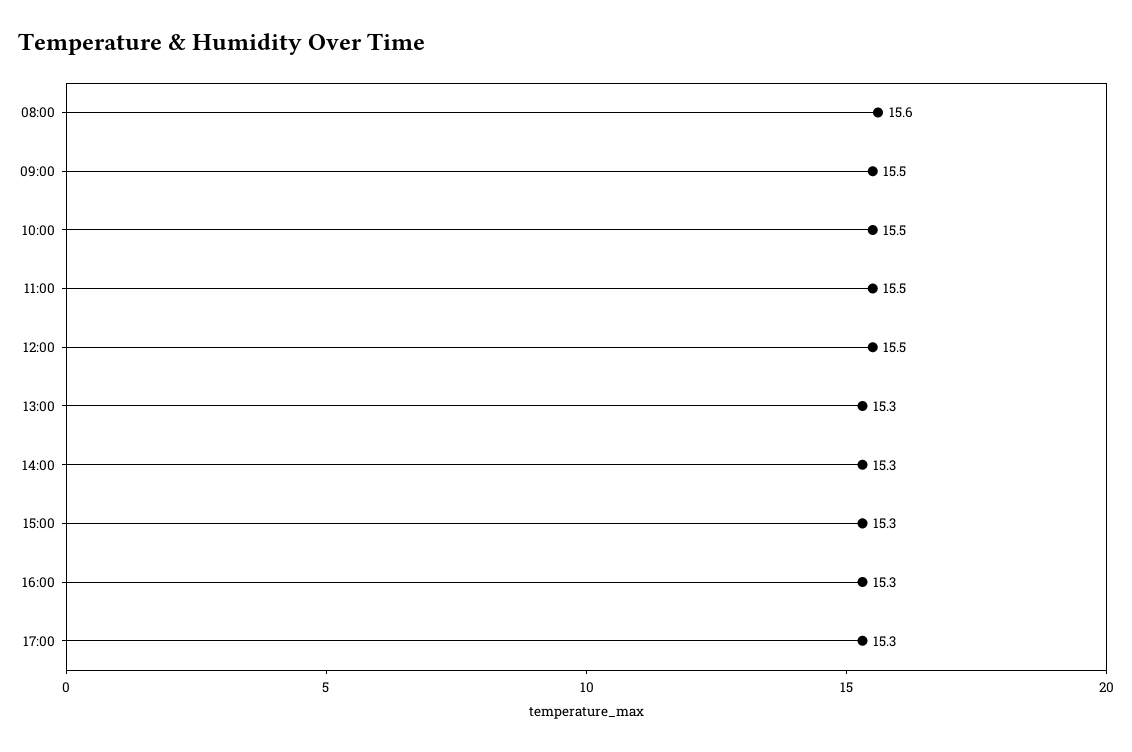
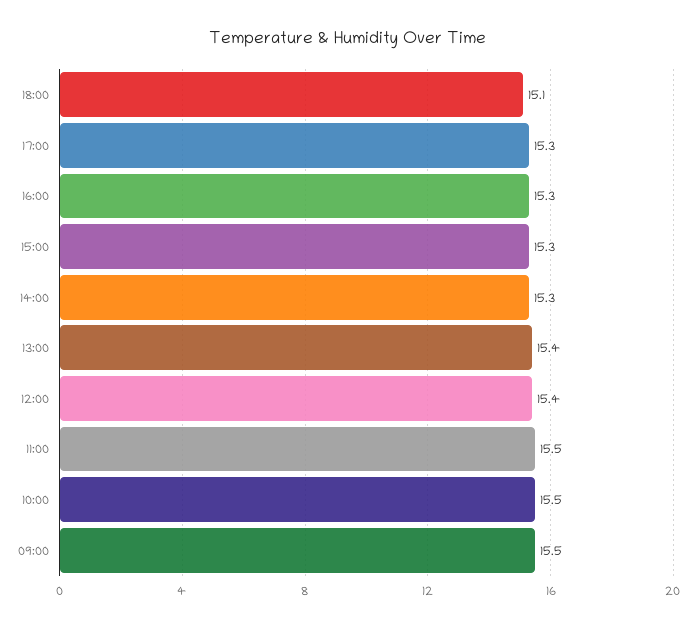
08:00: 15.6 -> none
12:00: 15.5 -> 15.4
13:00: 15.3 -> 15.4
18:00: none -> 15.1

